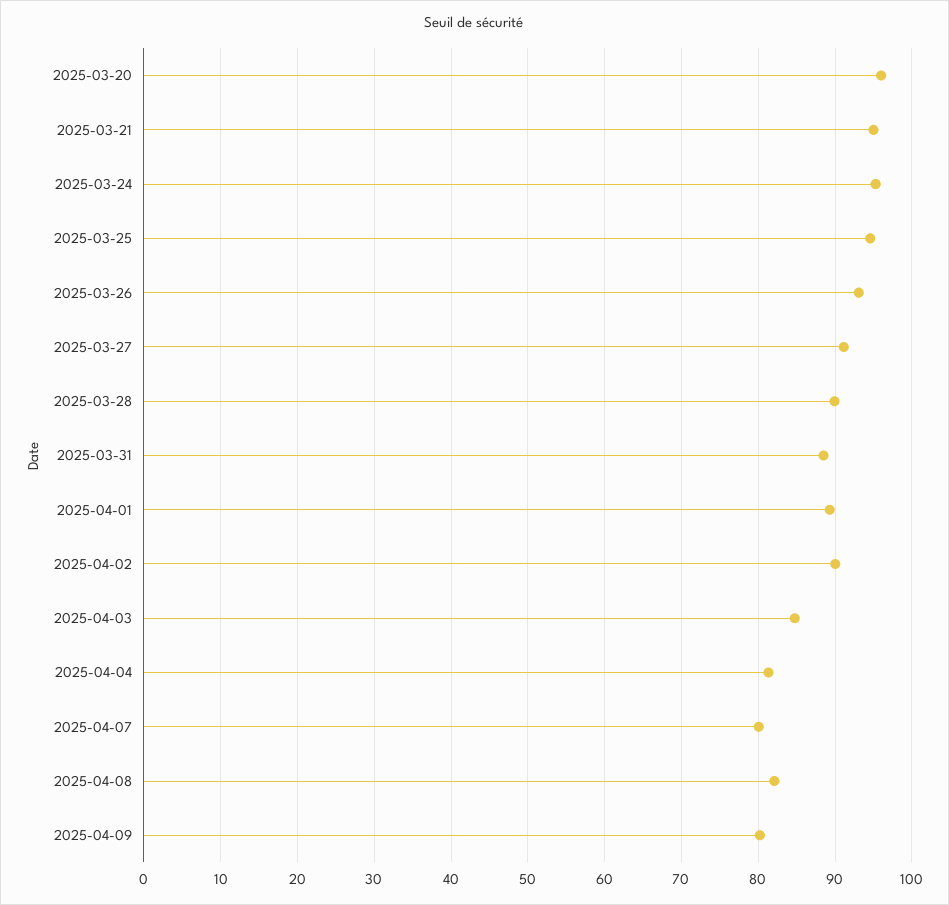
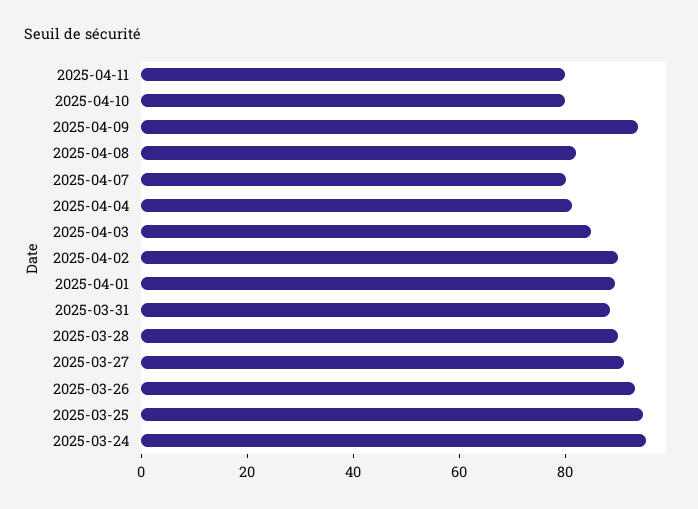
2025-03-20: 96 -> none
2025-03-21: 95 -> none
2025-04-09: 80 -> 95
2025-04-11: none -> 80
2025-04-10: none -> 80

